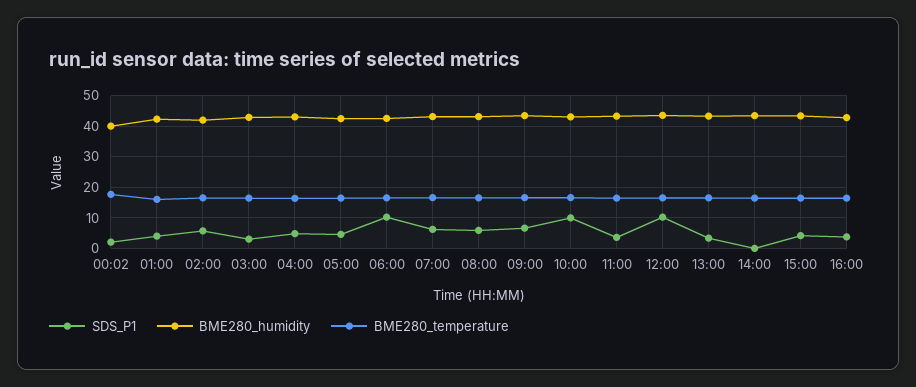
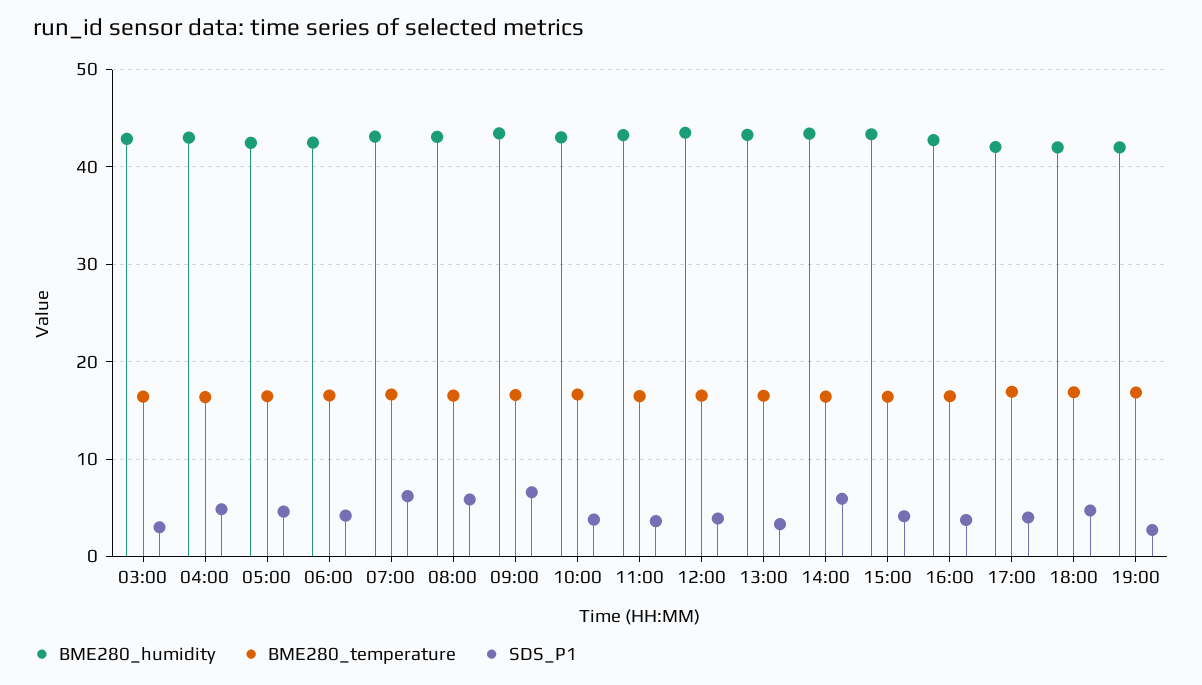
SDS_P1, 00:02: 2 -> none
BME280_humidity, 00:02: 40 -> none
BME280_temperature, 00:02: 18 -> none
SDS_P1, 01:00: 4 -> none
BME280_humidity, 01:00: 42 -> none
BME280_temperature, 01:00: 16 -> none
SDS_P1, 02:00: 6 -> none
BME280_humidity, 02:00: 42 -> none
BME280_temperature, 02:00: 16 -> none
SDS_P1, 06:00: 10 -> 4
SDS_P1, 10:00: 10 -> 4
SDS_P1, 12:00: 10 -> 4
SDS_P1, 14:00: 0 -> 6
BME280_humidity, 17:00: none -> 42
BME280_temperature, 17:00: none -> 17
SDS_P1, 17:00: none -> 4
BME280_humidity, 18:00: none -> 42
BME280_temperature, 18:00: none -> 17
SDS_P1, 18:00: none -> 5
BME280_humidity, 19:00: none -> 42
BME280_temperature, 19:00: none -> 17
SDS_P1, 19:00: none -> 3

